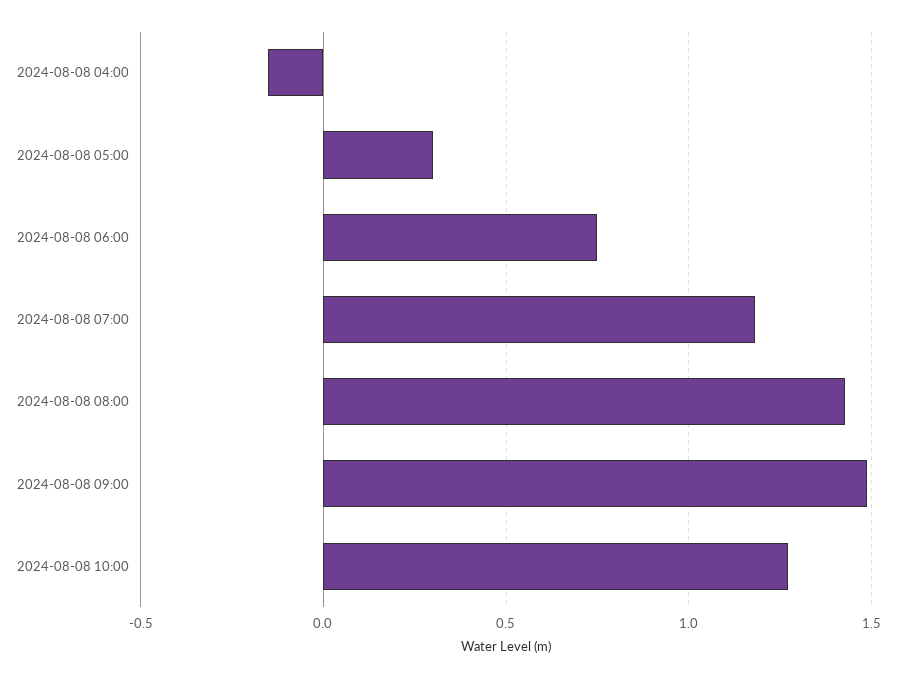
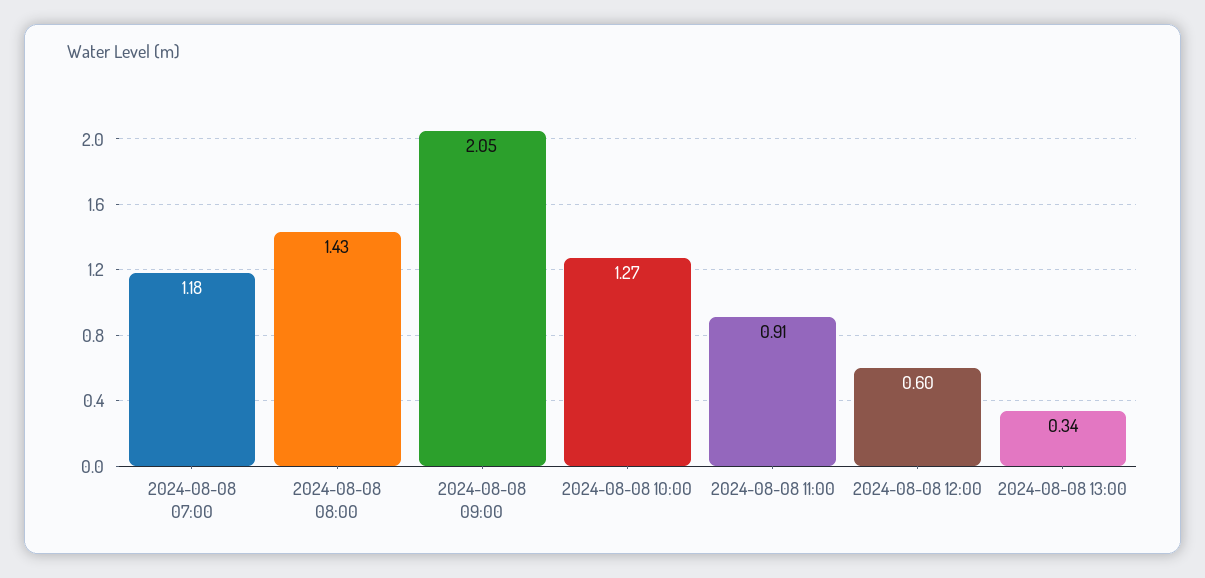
2024-08-08 04:00: -0.15 -> none
2024-08-08 05:00: 0.3 -> none
2024-08-08 06:00: 0.75 -> none
2024-08-08 09:00: 1.5 -> 2.05
2024-08-08 11:00: none -> 0.91
2024-08-08 12:00: none -> 0.6
2024-08-08 13:00: none -> 0.34

